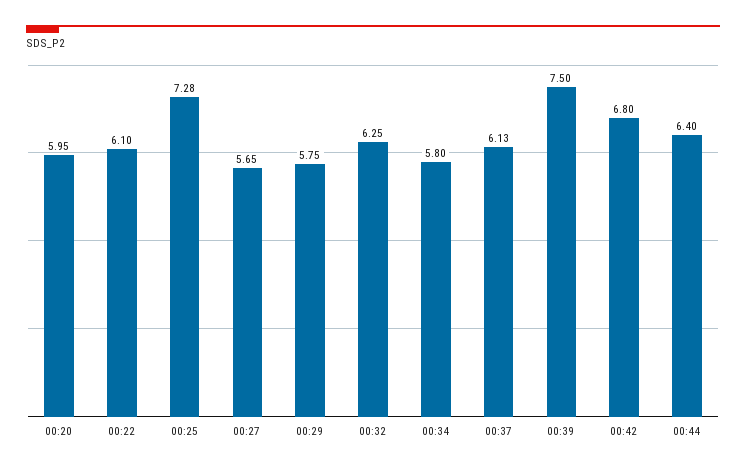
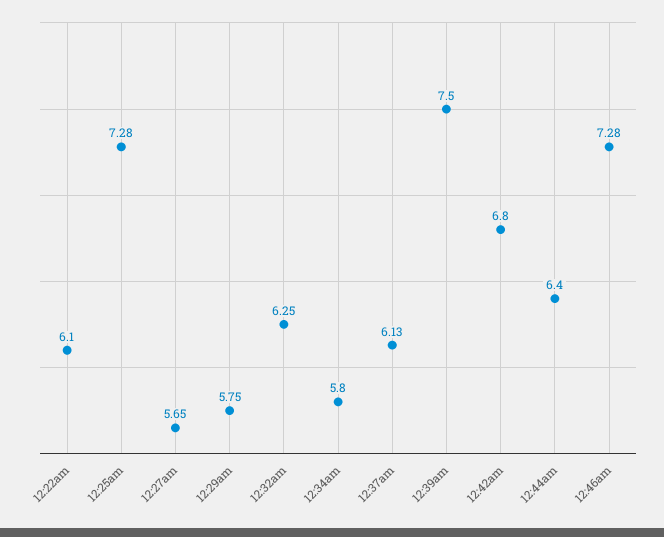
00:20: 5.95 -> none
12:46am: none -> 7.28

